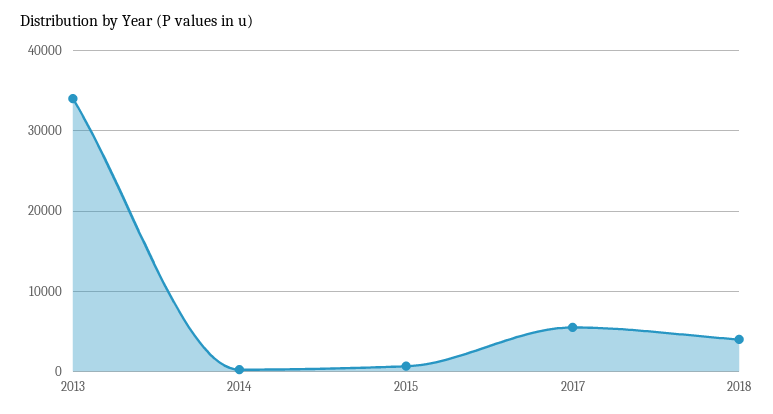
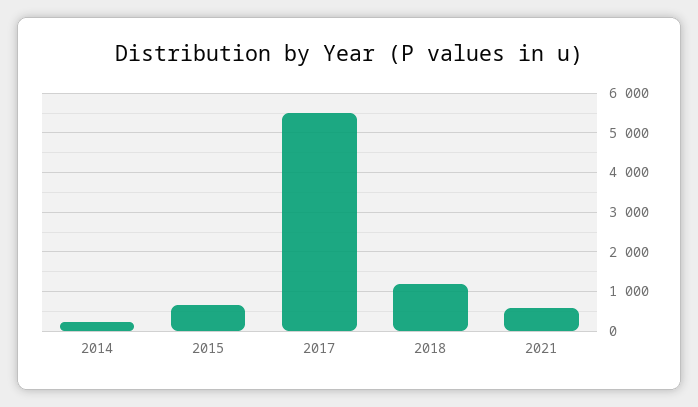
2013: 34000 -> none
2018: 4000 -> 1200
2021: none -> 600

